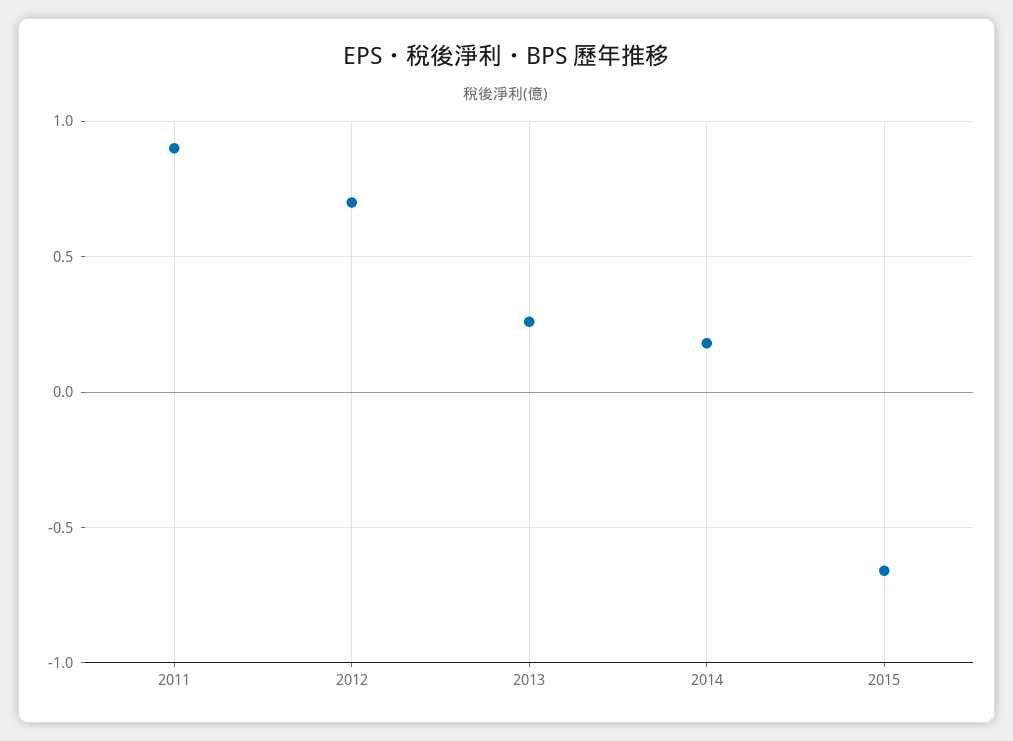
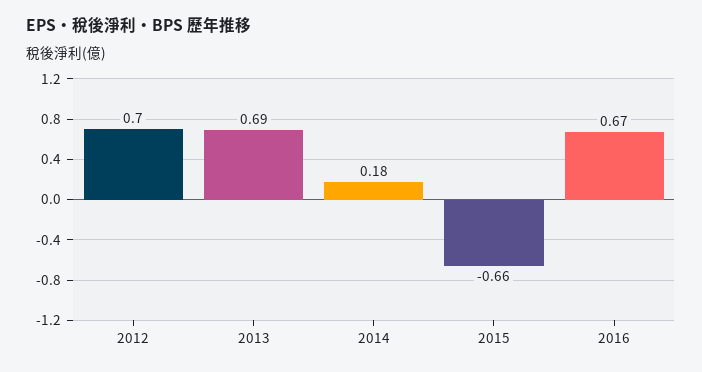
2011: 0.9 -> none
2013: 0.25 -> 0.69
2016: none -> 0.67

